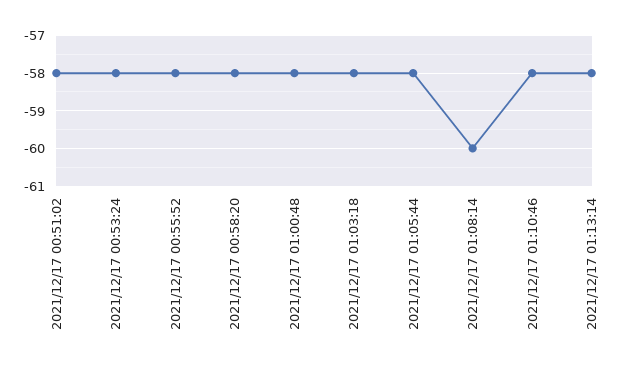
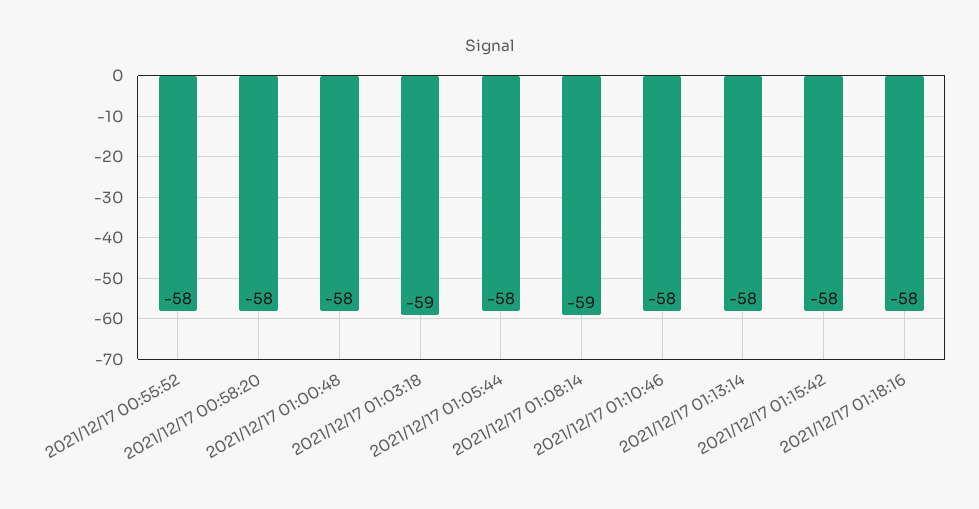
2021/12/17 00:51:02: -58 -> none
2021/12/17 00:53:24: -58 -> none
2021/12/17 01:03:18: -58 -> -59
2021/12/17 01:08:14: -60 -> -59
2021/12/17 01:15:42: none -> -58
2021/12/17 01:18:16: none -> -58

